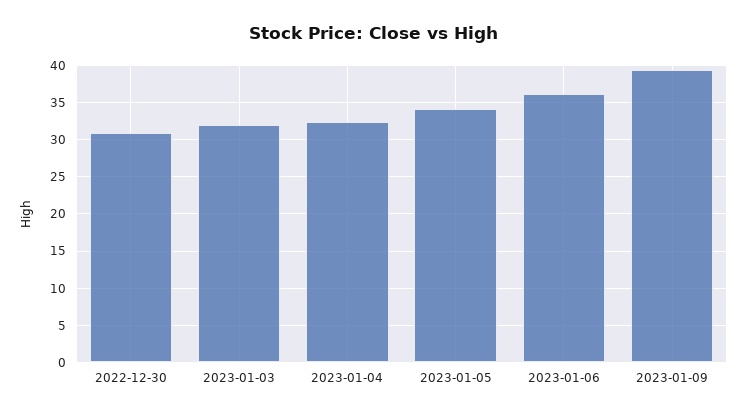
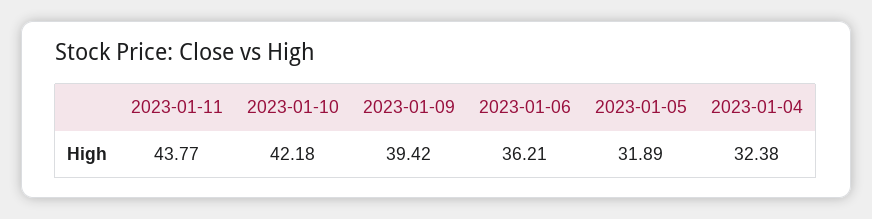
2022-12-30: 31 -> none
2023-01-03: 32 -> none
2023-01-05: 34 -> 31.89
2023-01-11: none -> 43.77
2023-01-10: none -> 42.18

